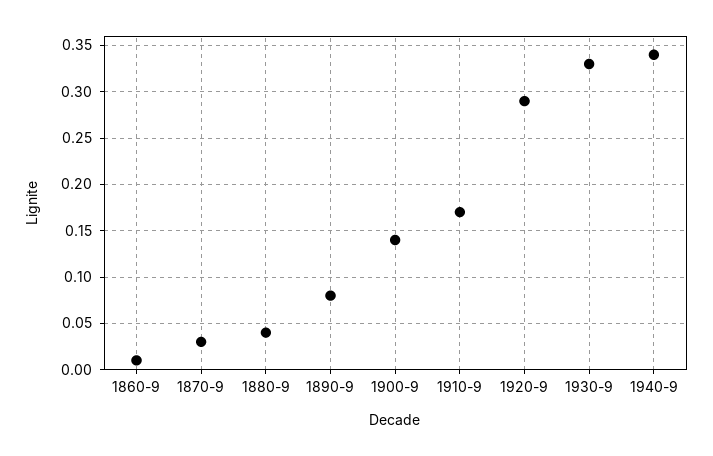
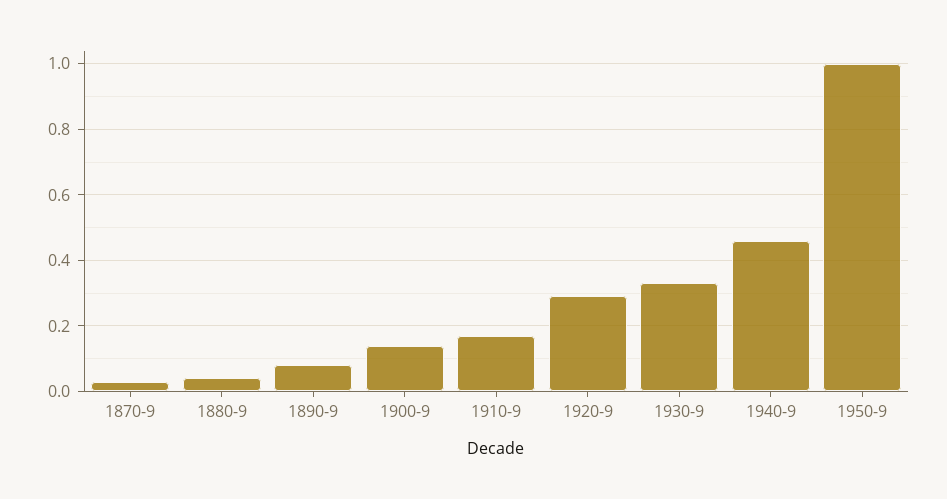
1860-9: 0.01 -> none
1940-9: 0.34 -> 0.45
1950-9: none -> 1

